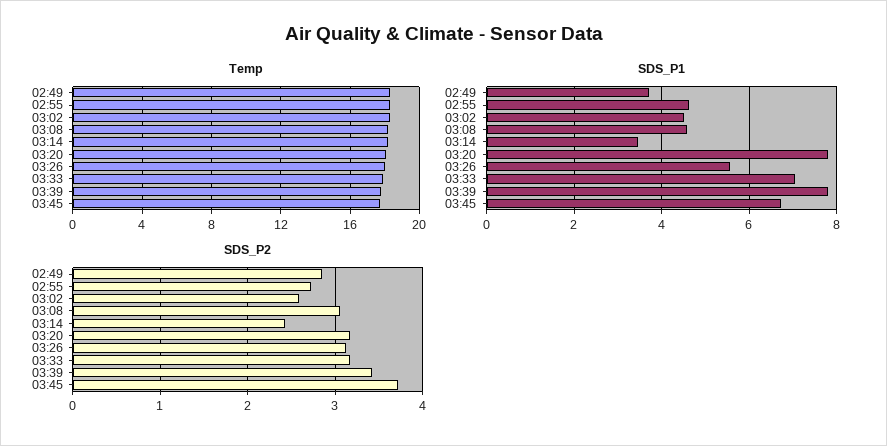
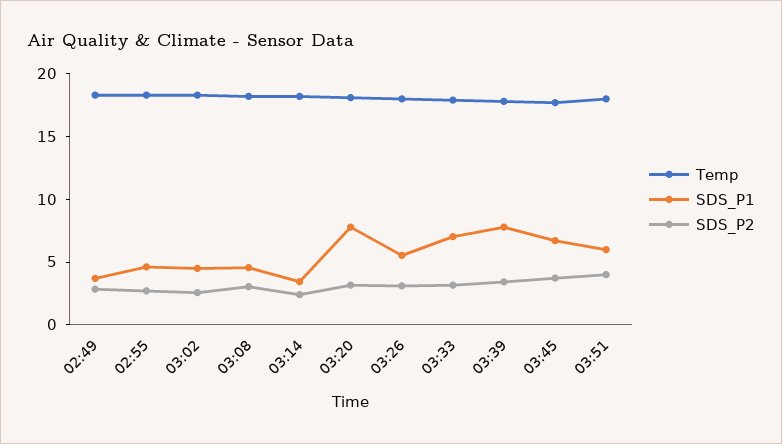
Temp, 03:51: none -> 18
SDS_P1, 03:51: none -> 6
SDS_P2, 03:51: none -> 4

